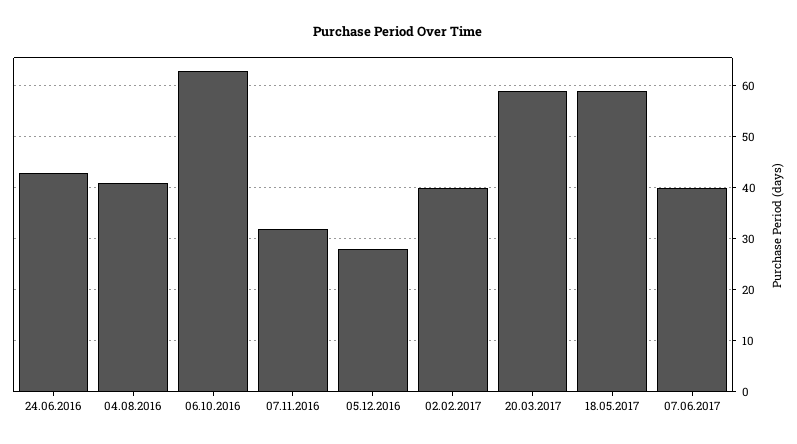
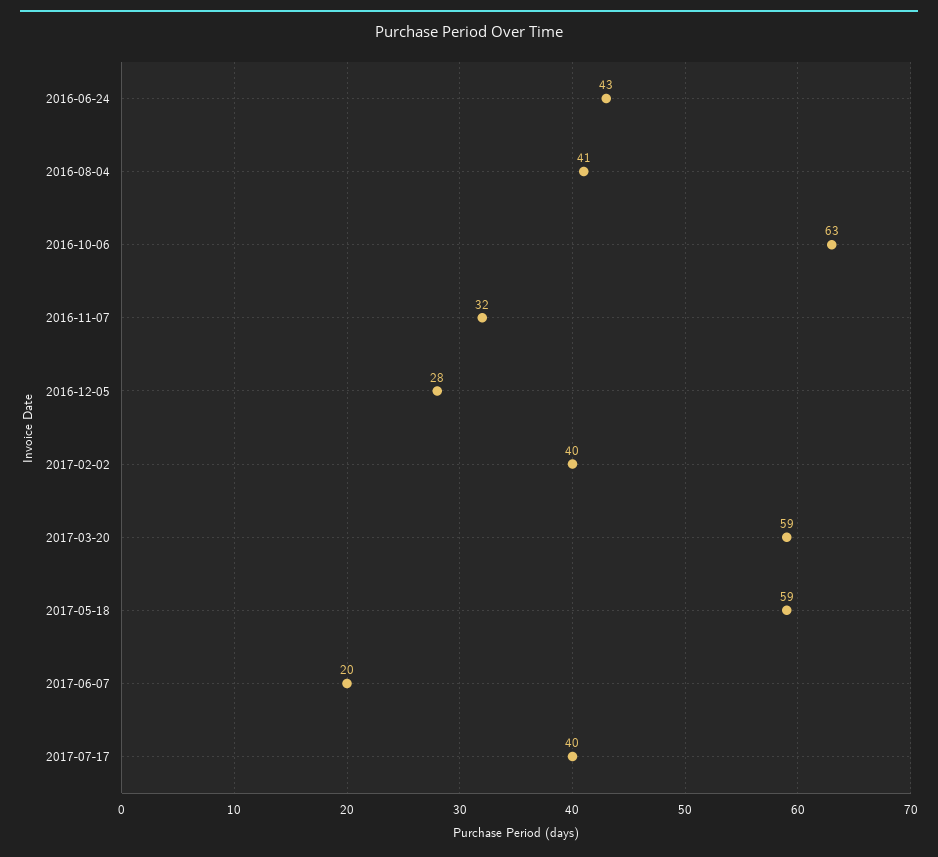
07.06.2017: 40 -> 20
2017-07-17: none -> 40

